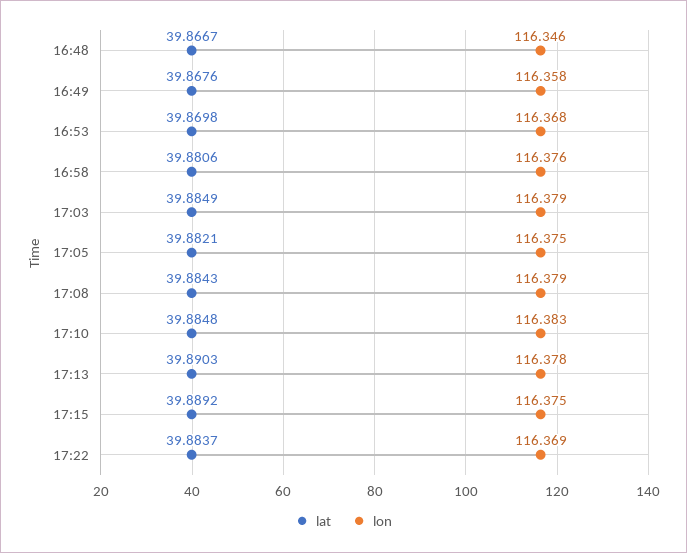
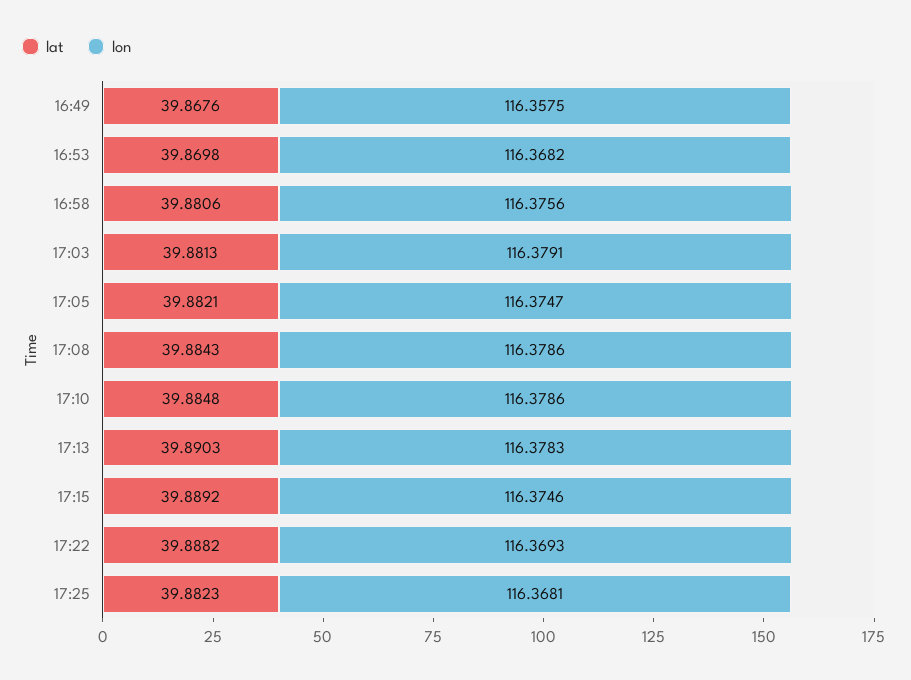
lat, 16:48: 39.8667 -> none
lon, 16:48: 116.346 -> none
lat, 17:03: 39.8849 -> 39.8813
lon, 17:10: 116.383 -> 116.3786
lat, 17:22: 39.8837 -> 39.8882
lat, 17:25: none -> 39.8823
lon, 17:25: none -> 116.3681

